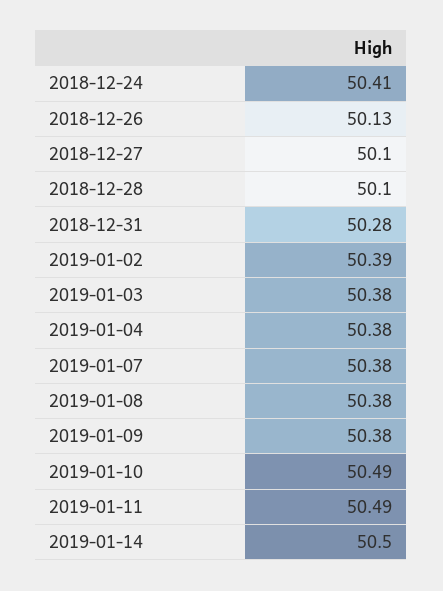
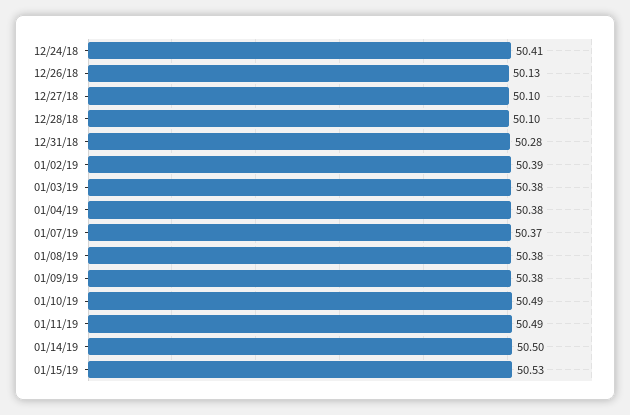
2019-01-07: 50.38 -> 50.37
01/15/19: none -> 50.53

